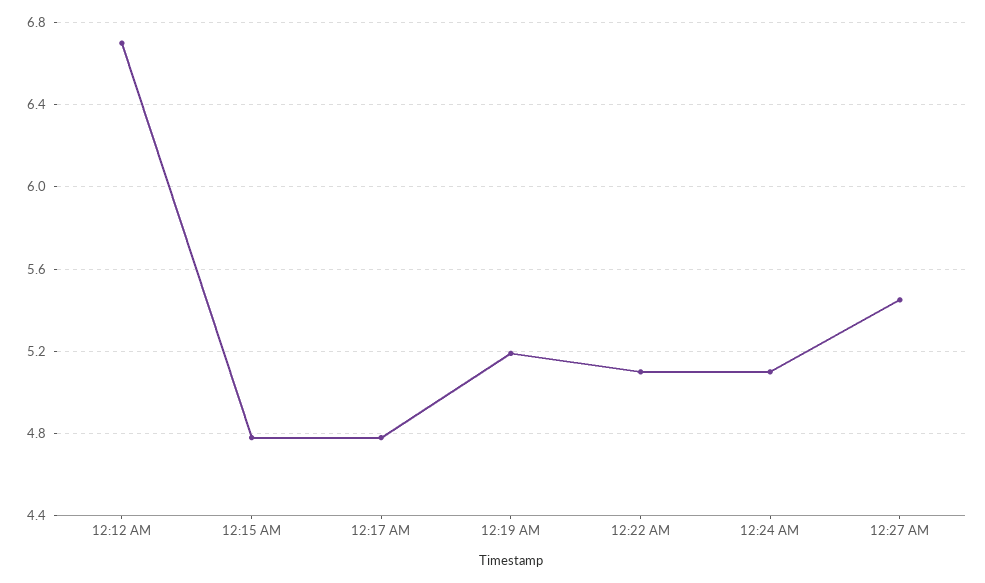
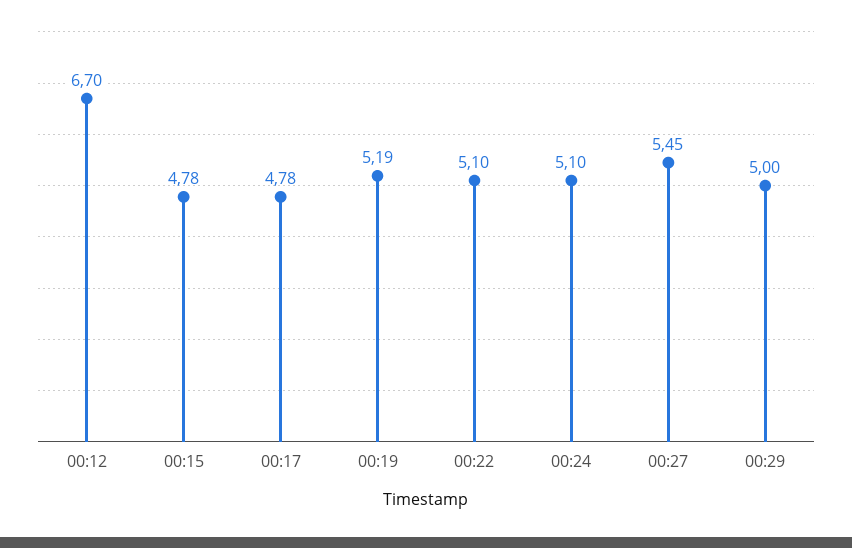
00:29: none -> 5

